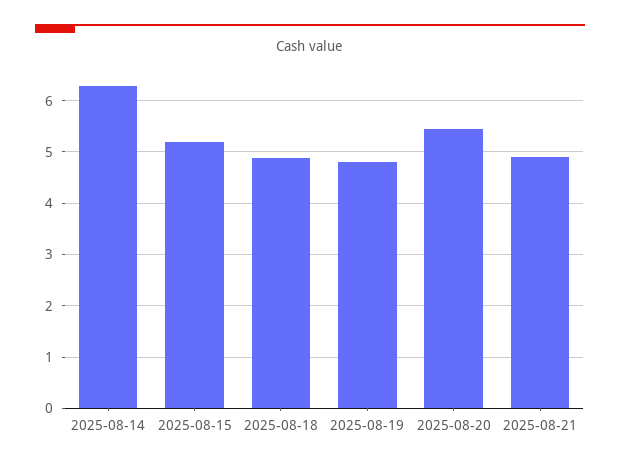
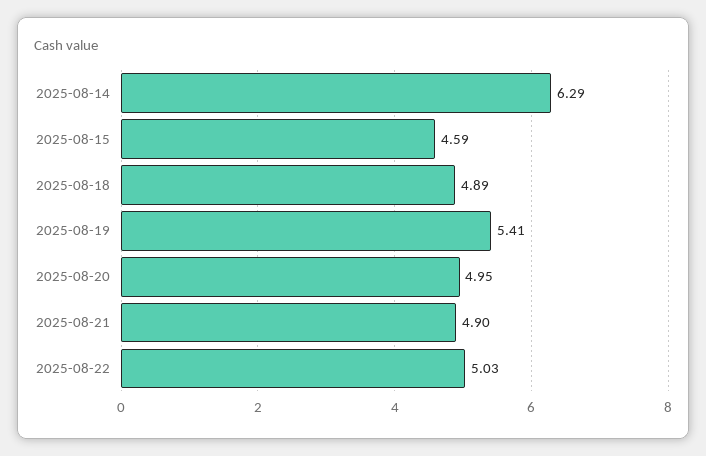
2025-08-15: 5.2 -> 4.59
2025-08-19: 4.8 -> 5.41
2025-08-20: 5.4 -> 4.95
2025-08-22: none -> 5.03

